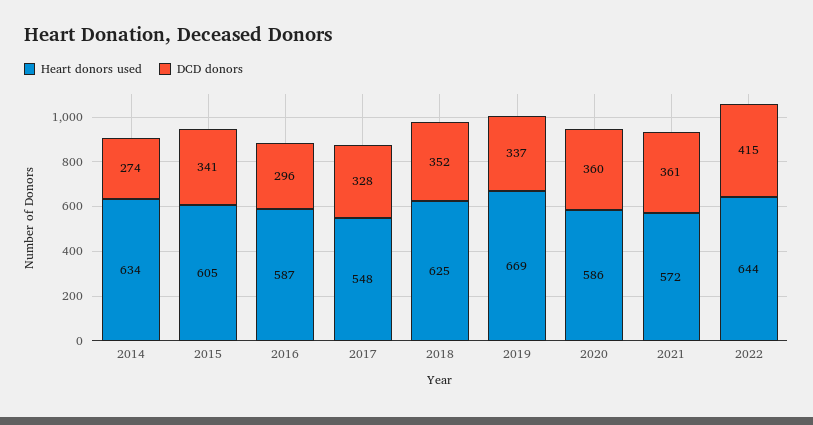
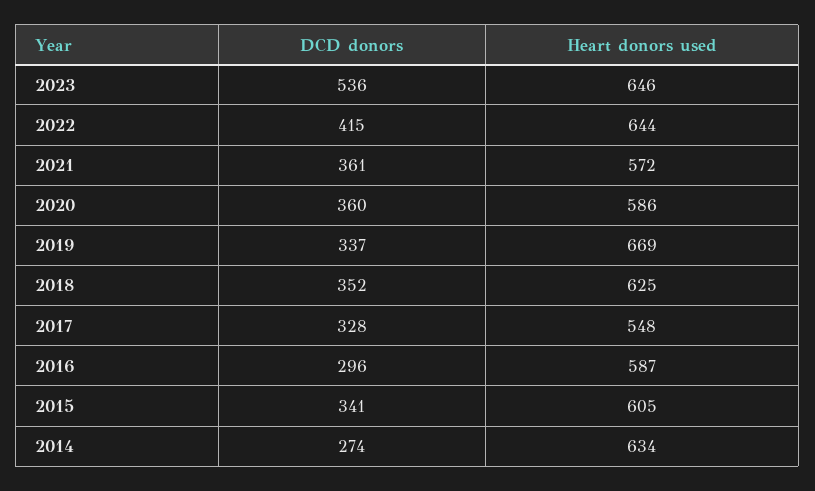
DCD donors, 2023: none -> 536
Heart donors used, 2023: none -> 646

